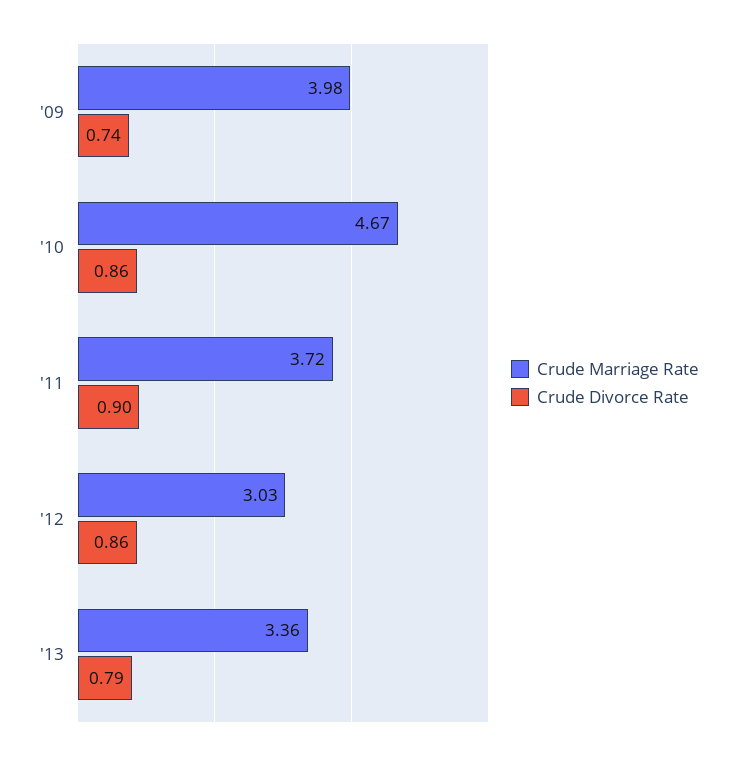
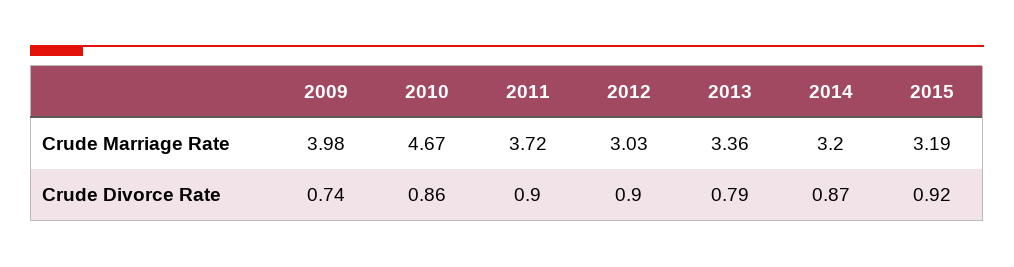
Crude Divorce Rate, '12: 0.86 -> 0.9
Crude Marriage Rate, 2014: none -> 3.2
Crude Marriage Rate, 2015: none -> 3.19
Crude Divorce Rate, 2014: none -> 0.87
Crude Divorce Rate, 2015: none -> 0.92

